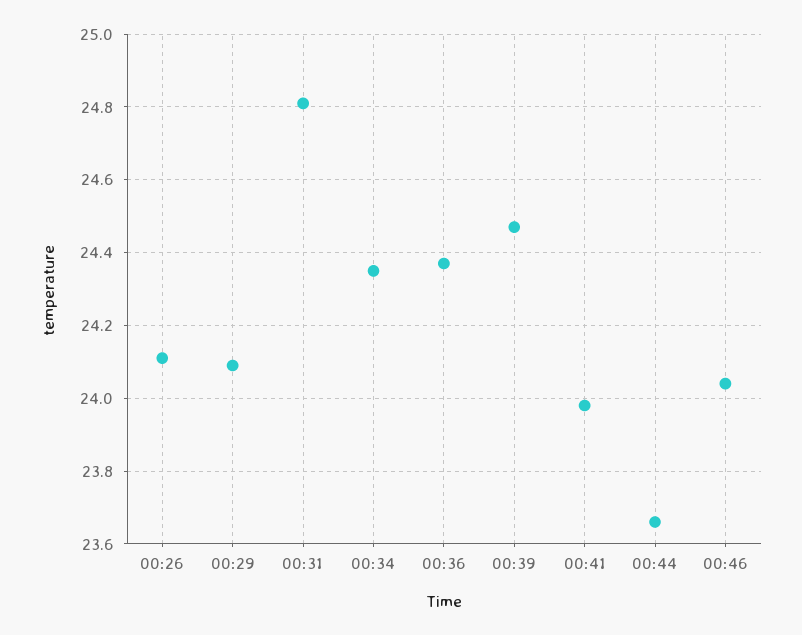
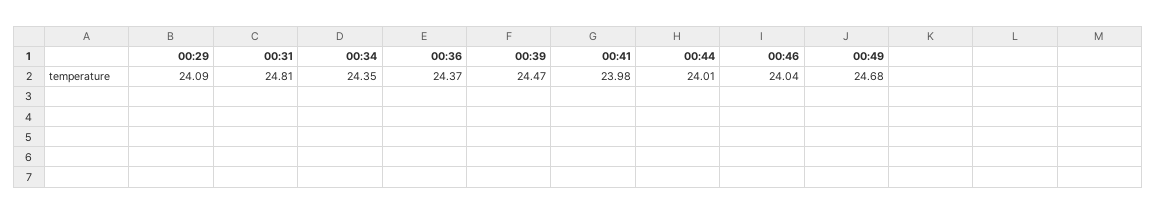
00:26: 24.1 -> none
00:44: 23.65 -> 24.01
00:49: none -> 24.68

